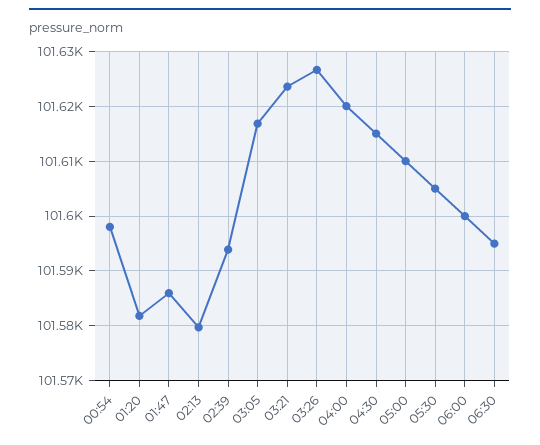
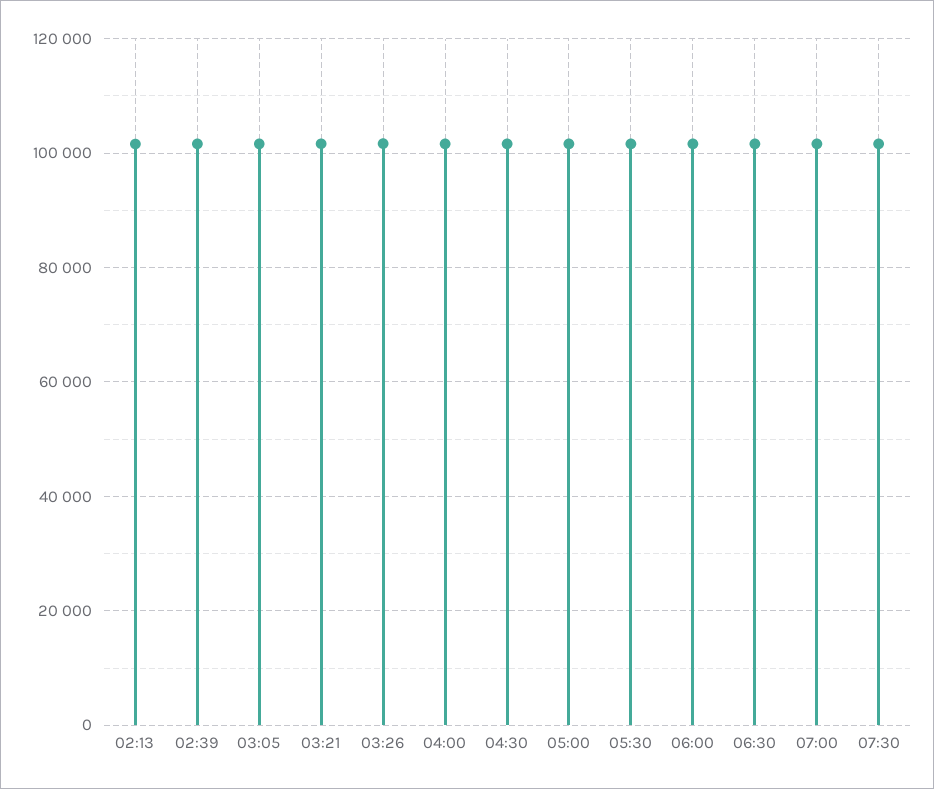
00:54: 101598 -> none
01:20: 101582 -> none
01:47: 101586 -> none
07:00: none -> 102000
07:30: none -> 102000

